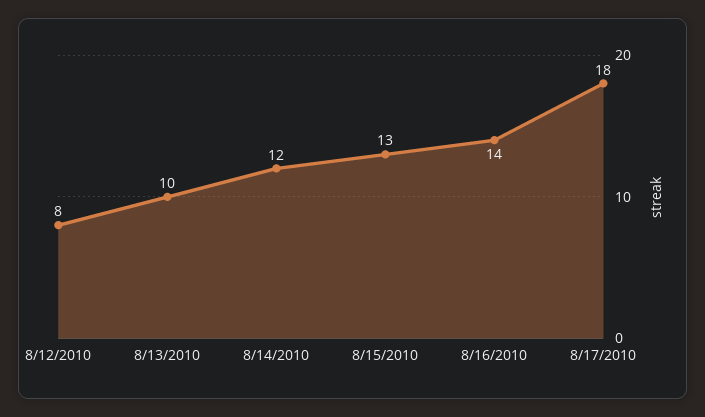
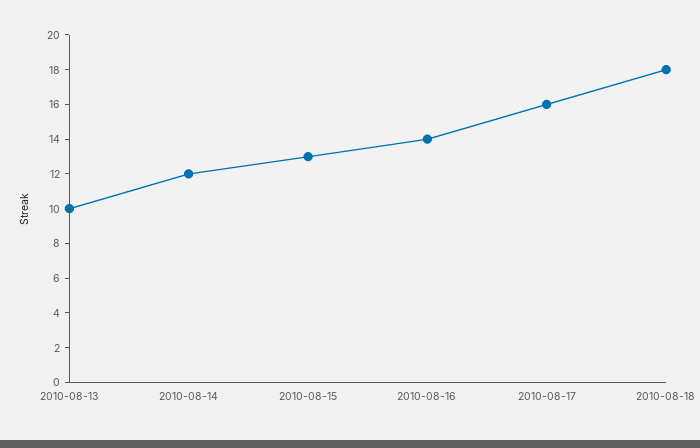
8/12/2010: 8 -> none
8/17/2010: 18 -> 16
2010-08-18: none -> 18

